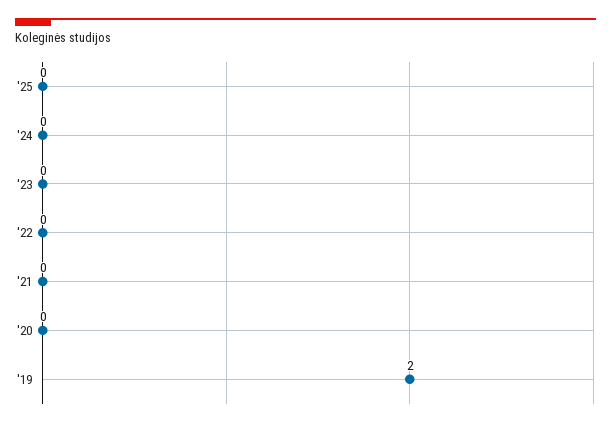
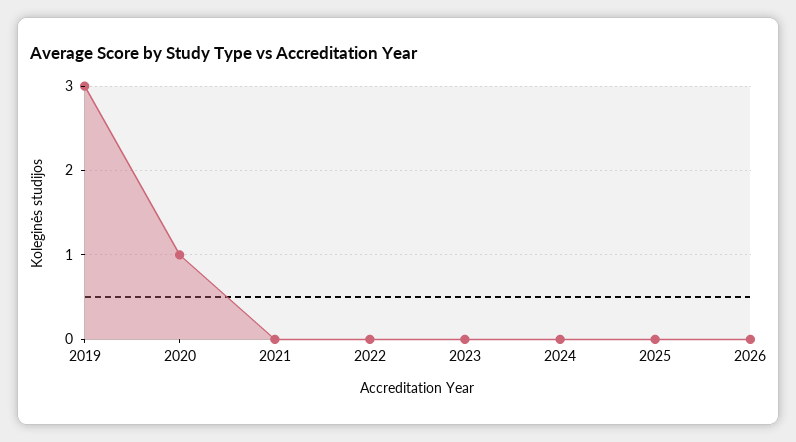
'20: 0 -> 1
'19: 2 -> 3
2026: none -> 0

